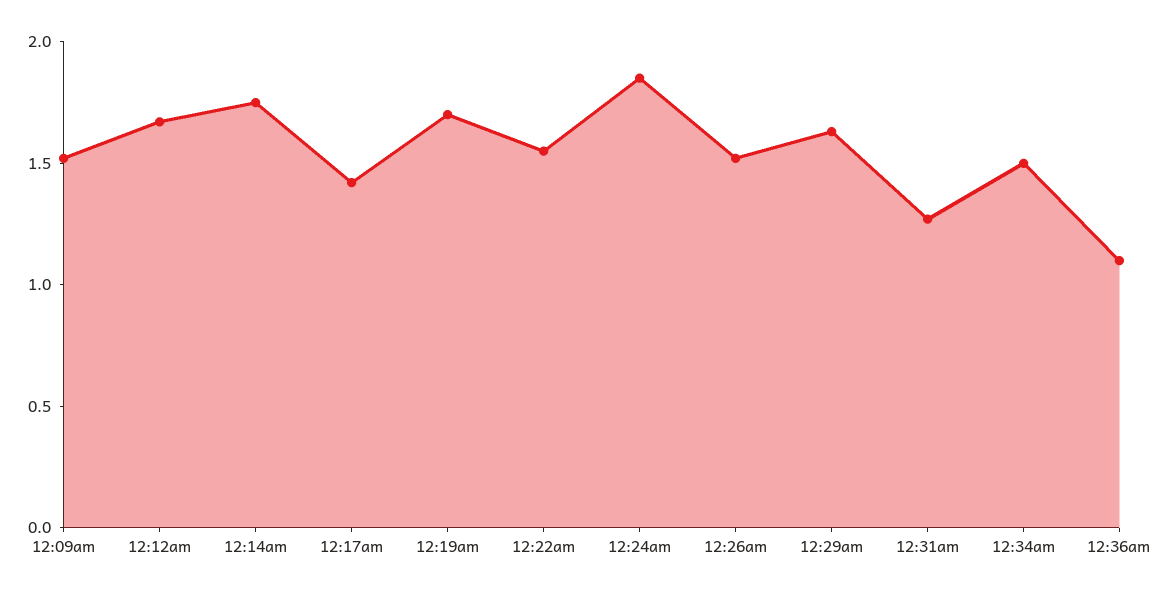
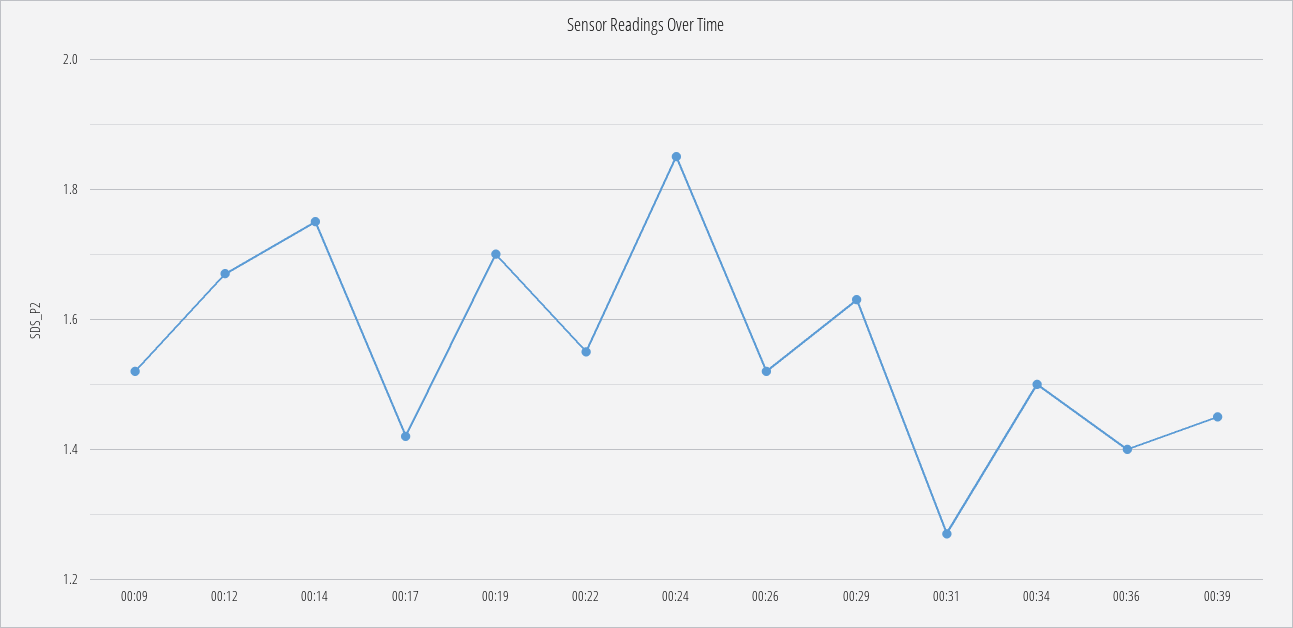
12:36am: 1.1 -> 1.4
00:39: none -> 1.45

